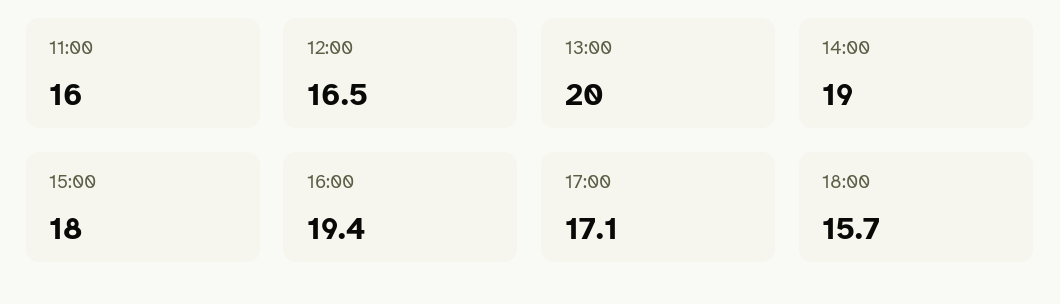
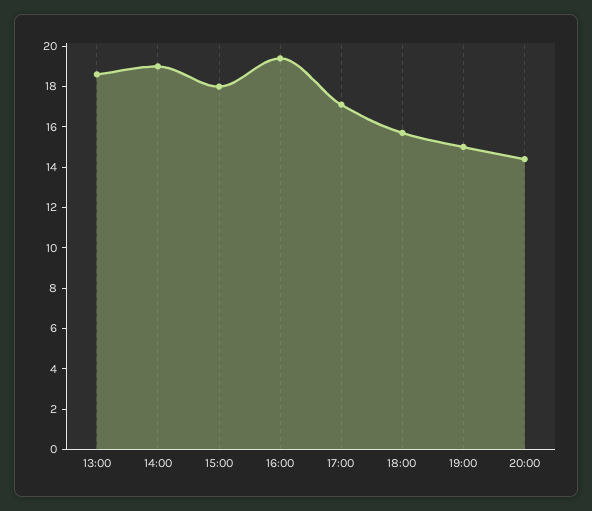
11:00: 16 -> none
12:00: 16.5 -> none
13:00: 20 -> 18.5
19:00: none -> 15
20:00: none -> 14.5

